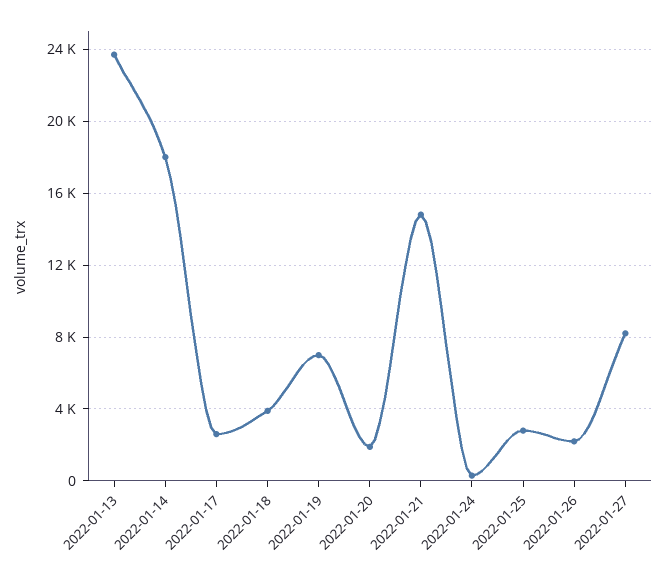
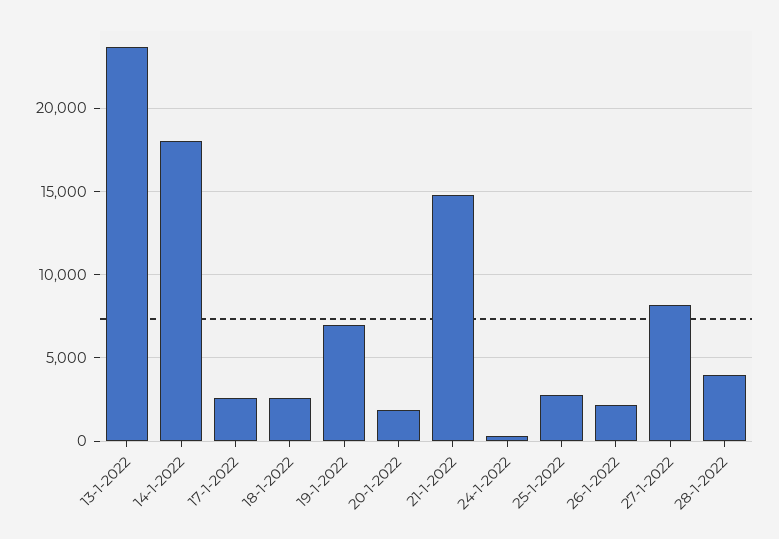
2022-01-18: 4000 -> 2500
28-1-2022: none -> 4000

